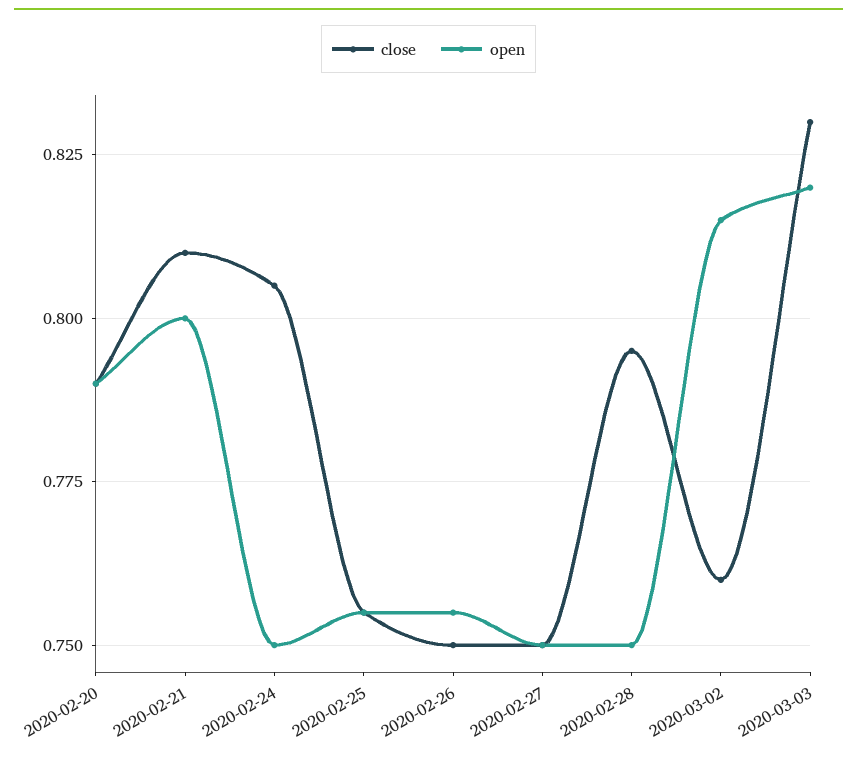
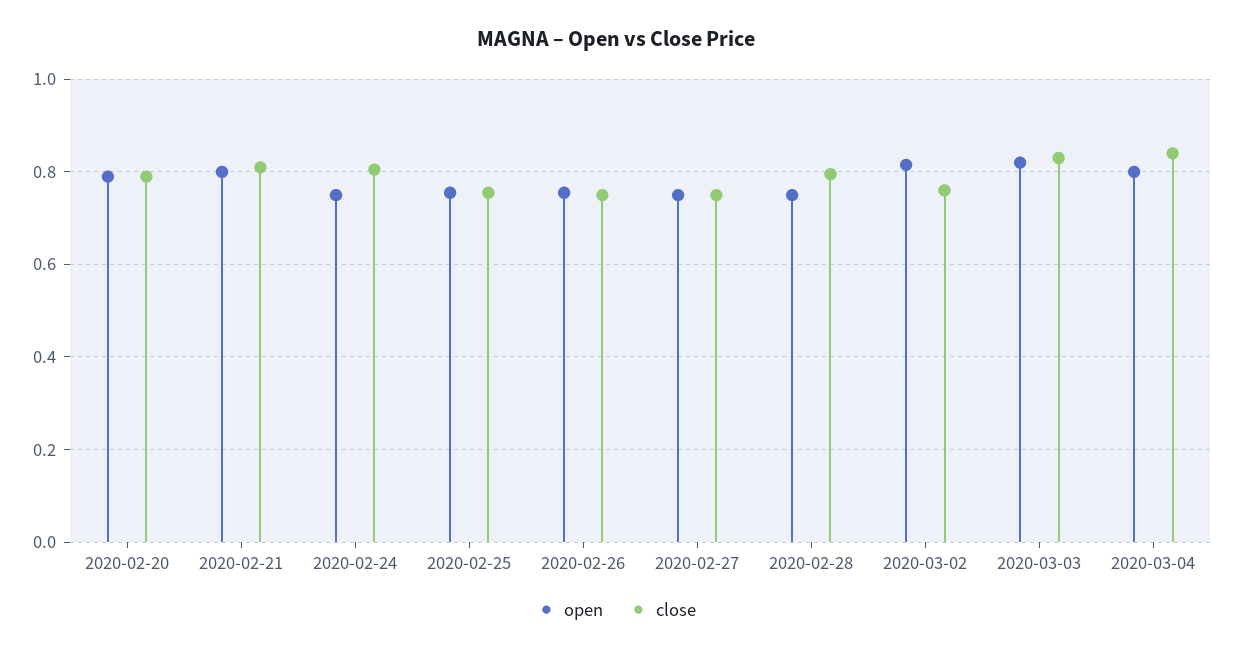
open, 2020-03-04: none -> 0.8
close, 2020-03-04: none -> 0.84

